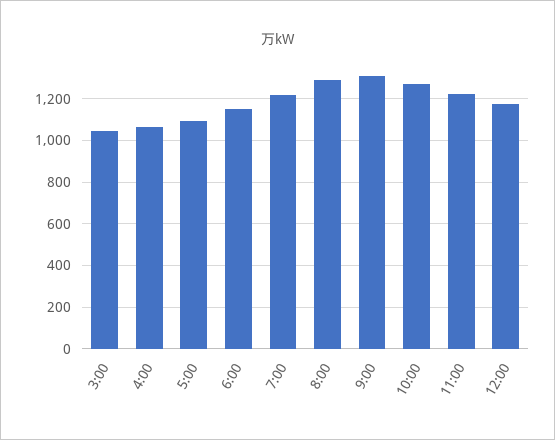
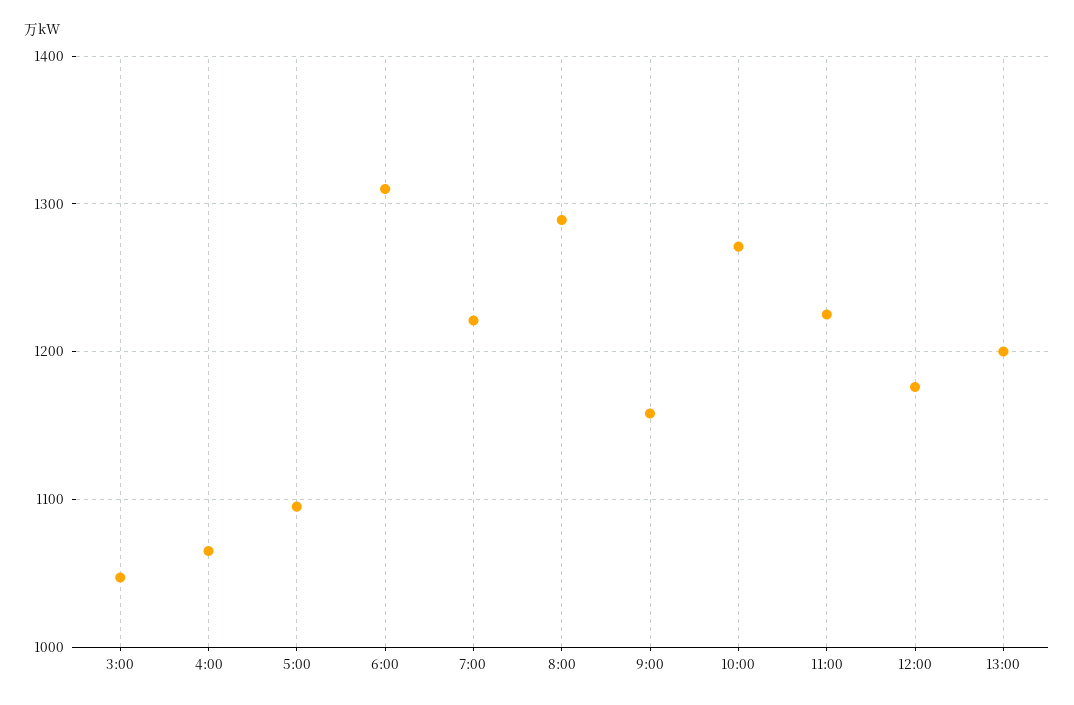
6:00: 1150 -> 1310
9:00: 1300 -> 1160
13:00: none -> 1200

